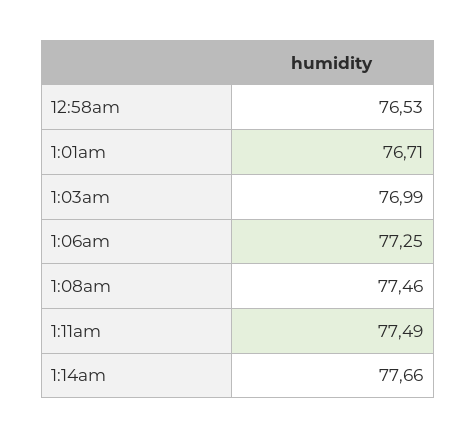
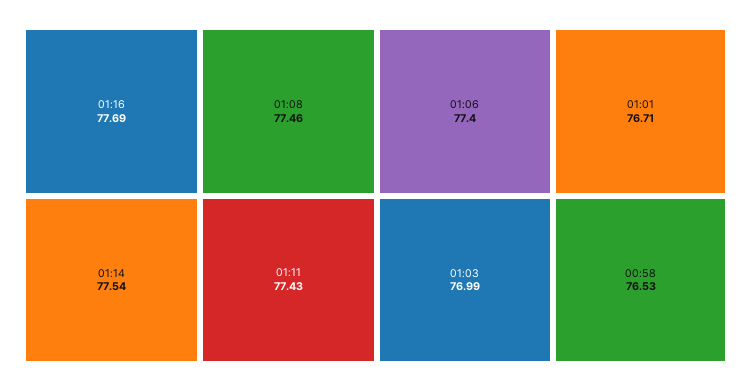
1:06am: 77.25 -> 77.4
1:11am: 77.49 -> 77.43
1:14am: 77.66 -> 77.54
01:16: none -> 77.69

